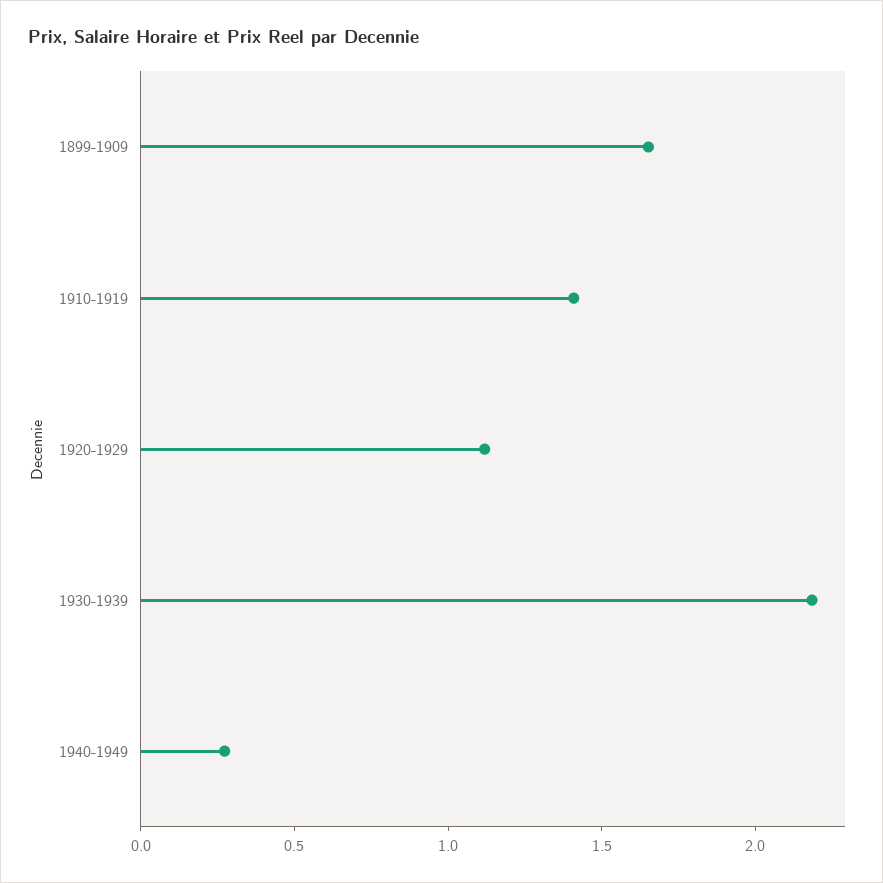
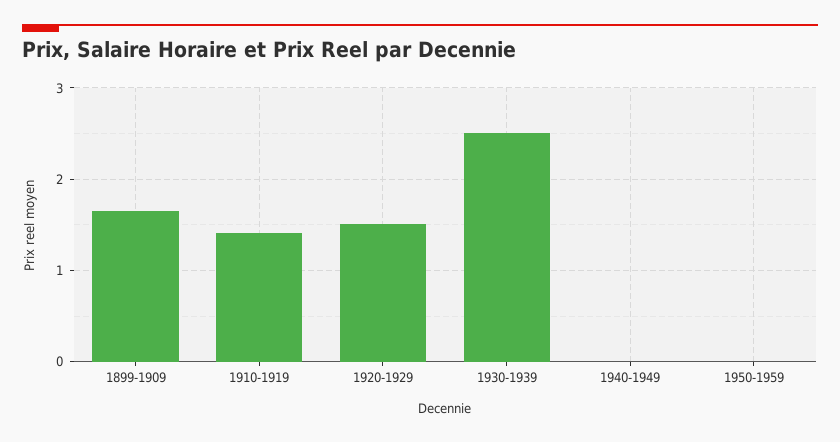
1920-1929: 1.1 -> 1.5
1930-1939: 2.2 -> 2.5
1940-1949: 0.3 -> 0
1950-1959: none -> 0

